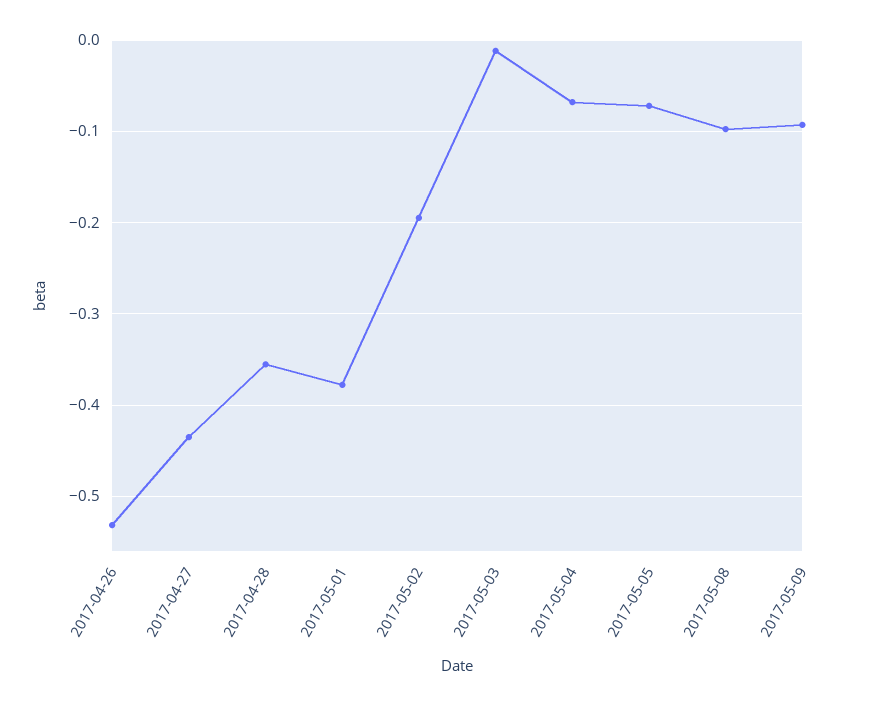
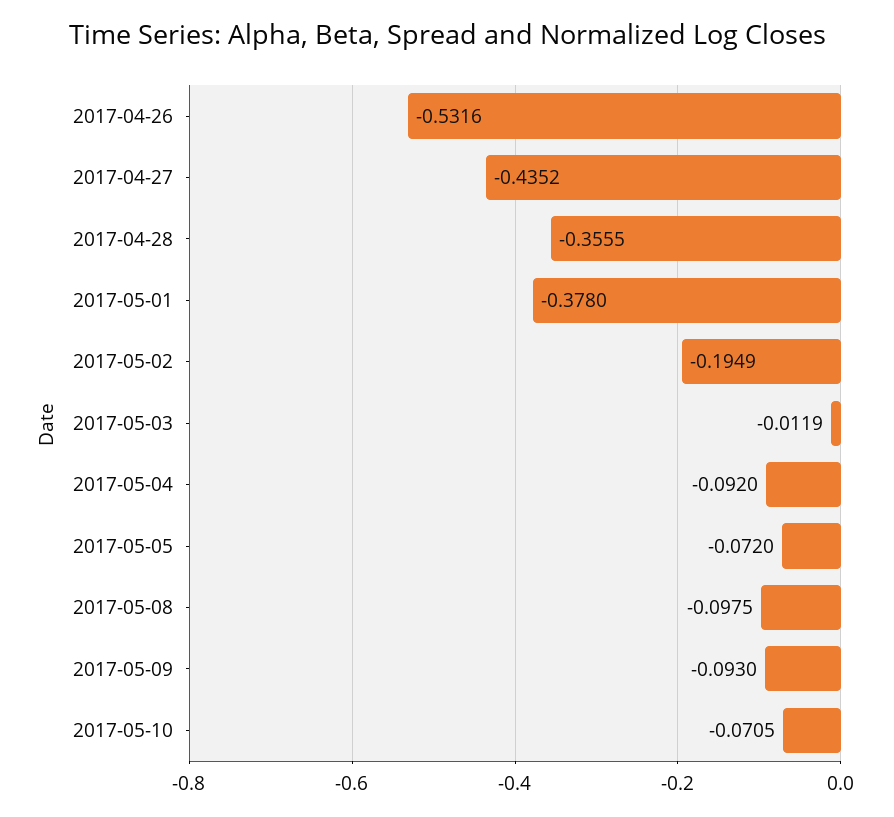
2017-05-04: -0.07 -> -0.092
2017-05-10: none -> -0.0705

